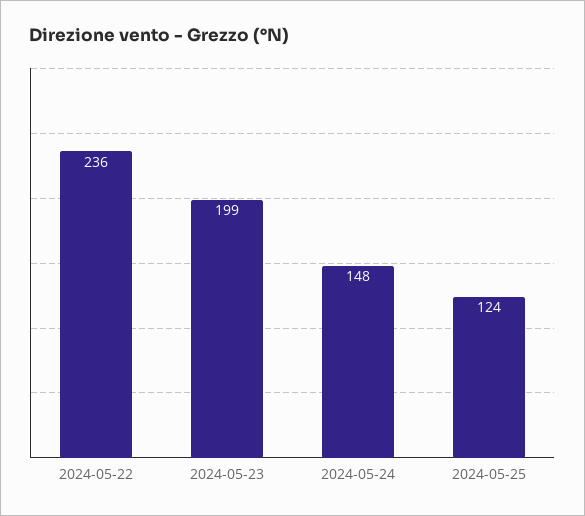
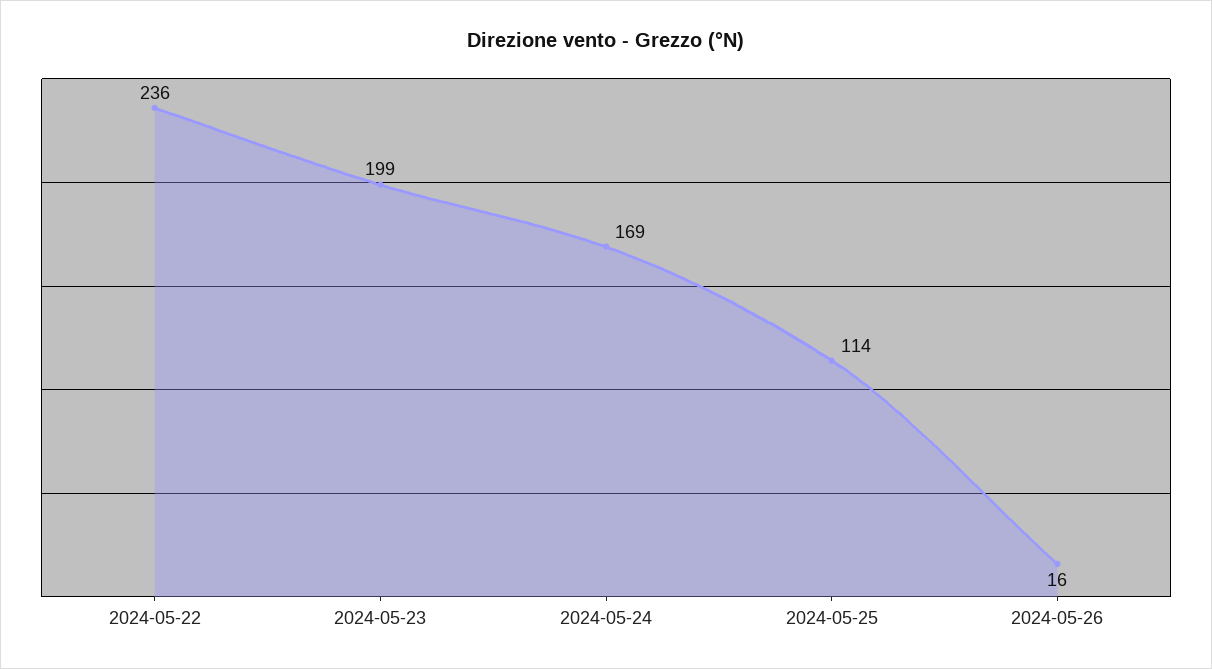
2024-05-24: 148 -> 169
2024-05-25: 124 -> 114
2024-05-26: none -> 16

